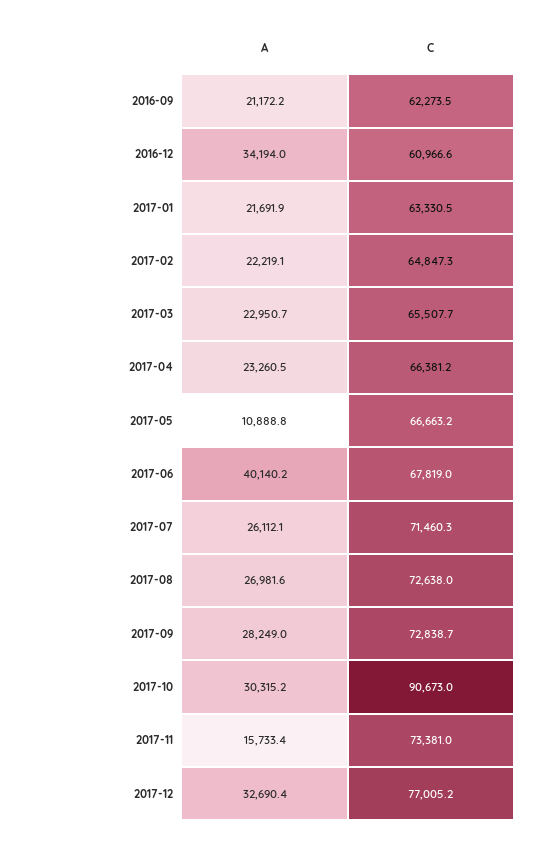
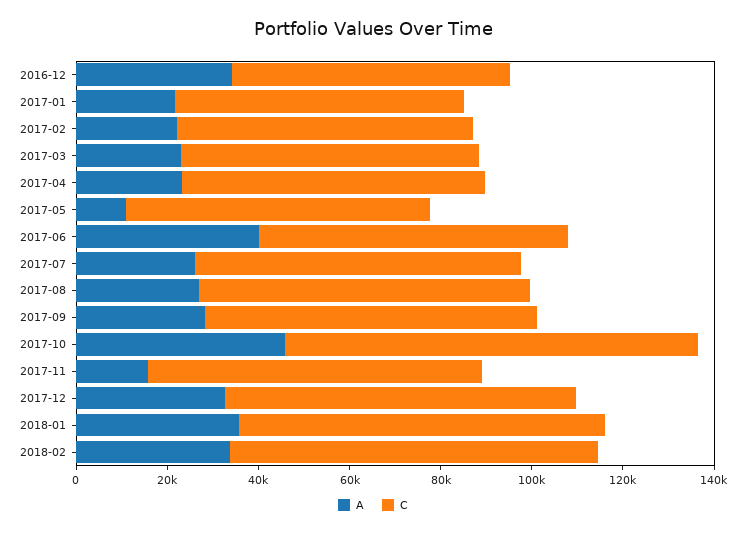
A, 2016-09: 21172.2 -> none
C, 2016-09: 62273.5 -> none
A, 2017-10: 30315.2 -> 45000
A, 2018-01: none -> 35000
C, 2018-01: none -> 80000
A, 2018-02: none -> 35000
C, 2018-02: none -> 80000

